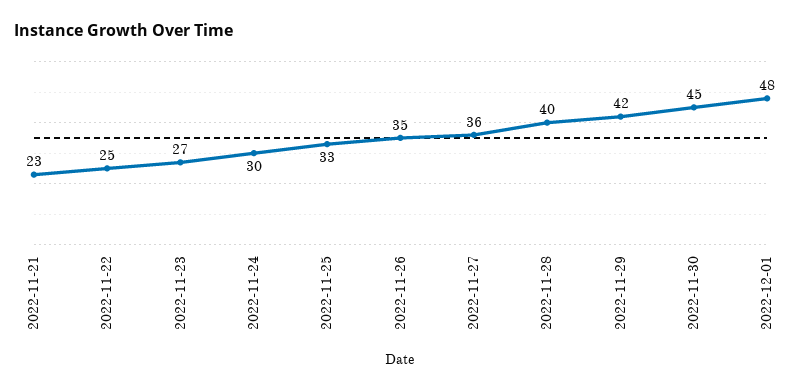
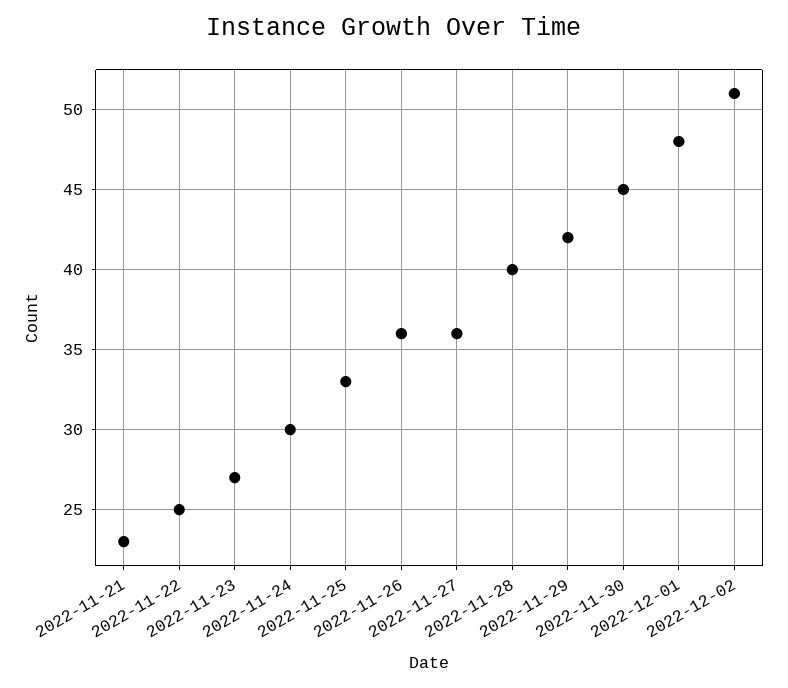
2022-11-26: 35 -> 36
2022-12-02: none -> 51

